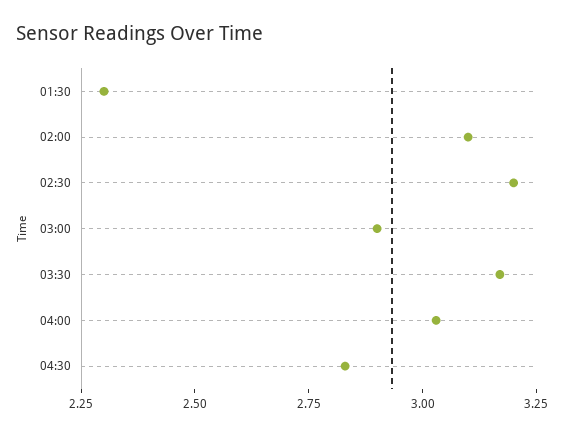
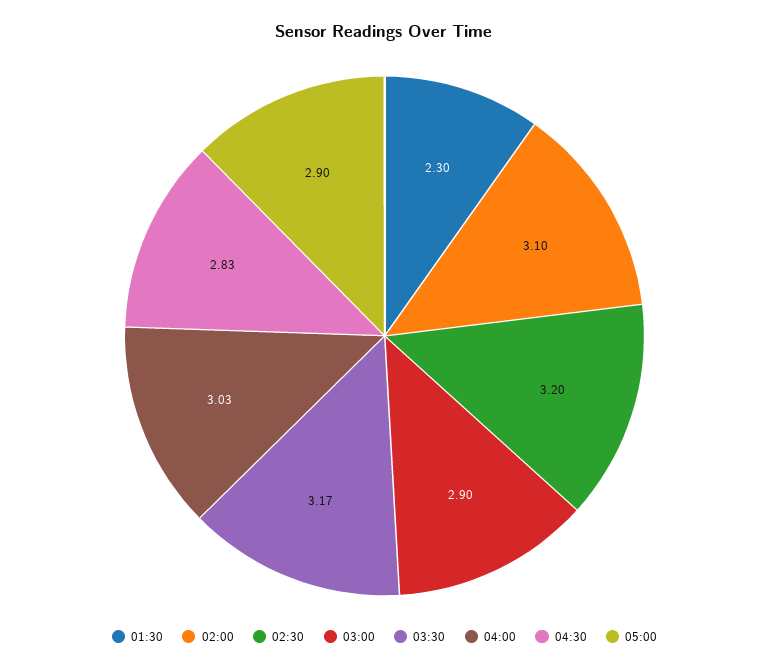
05:00: none -> 2.9

